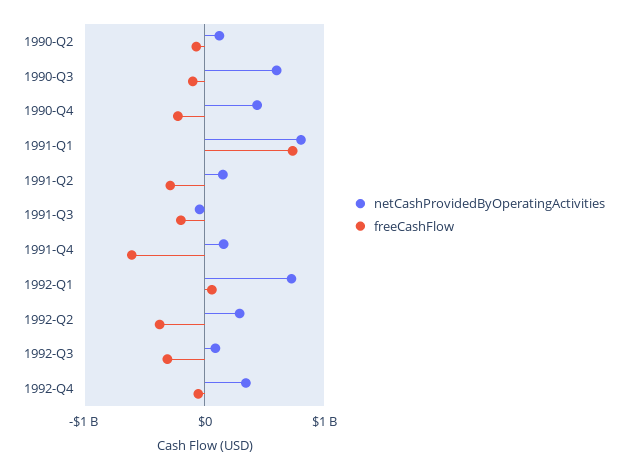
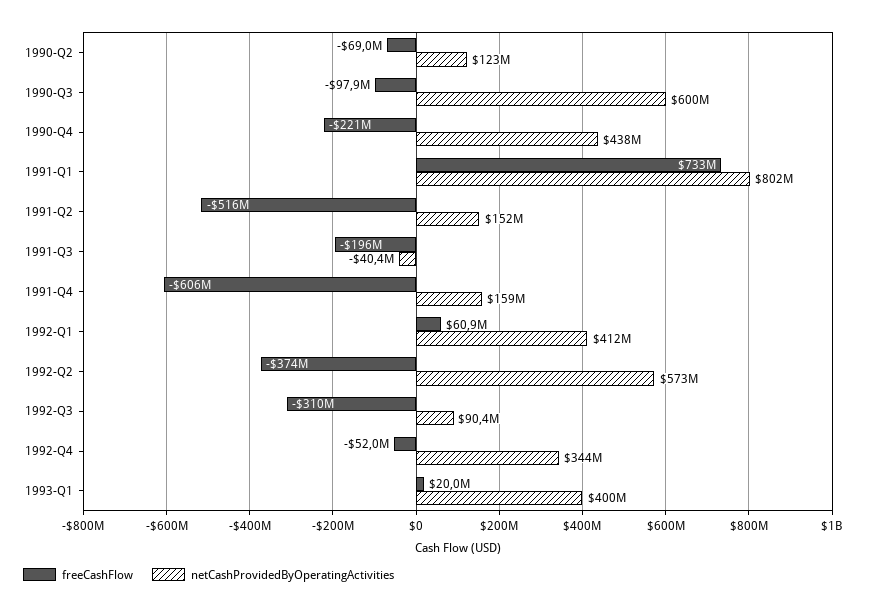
freeCashFlow, 1991-Q2: -300000000 -> -516000000
netCashProvidedByOperatingActivities, 1992-Q1: 700000000 -> 412000000
netCashProvidedByOperatingActivities, 1992-Q2: 300000000 -> 573000000
freeCashFlow, 1993-Q1: none -> 20000000
netCashProvidedByOperatingActivities, 1993-Q1: none -> 400000000

